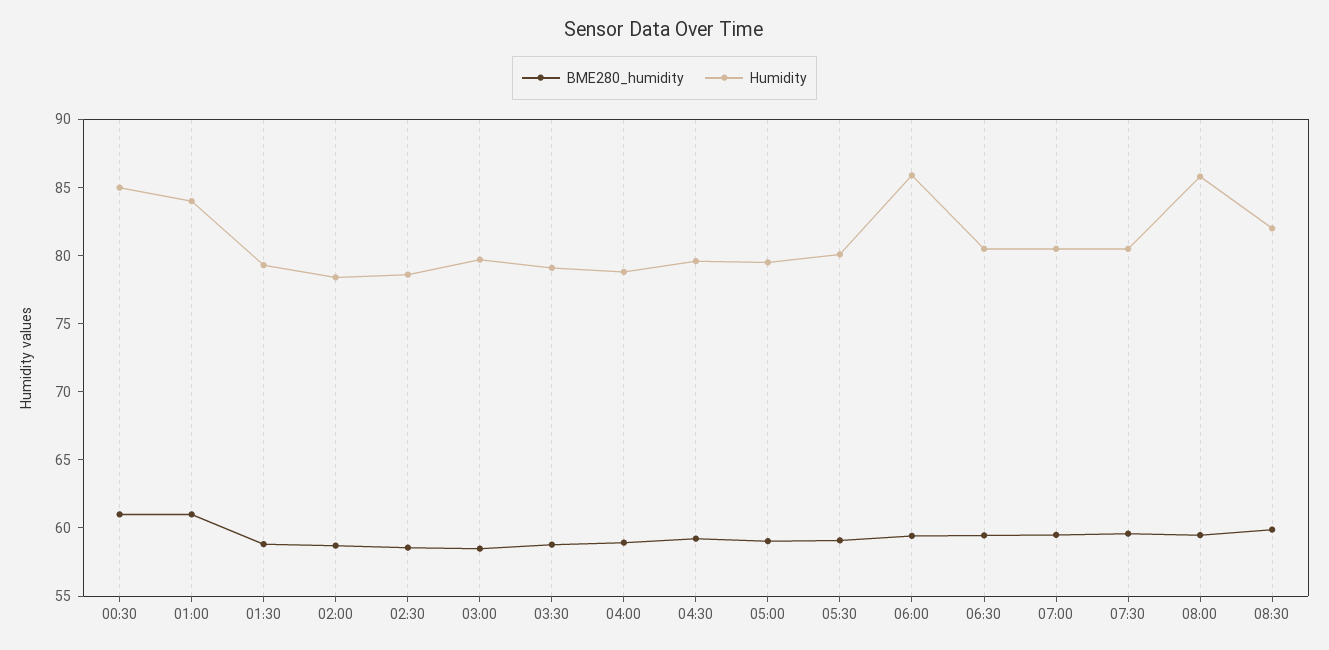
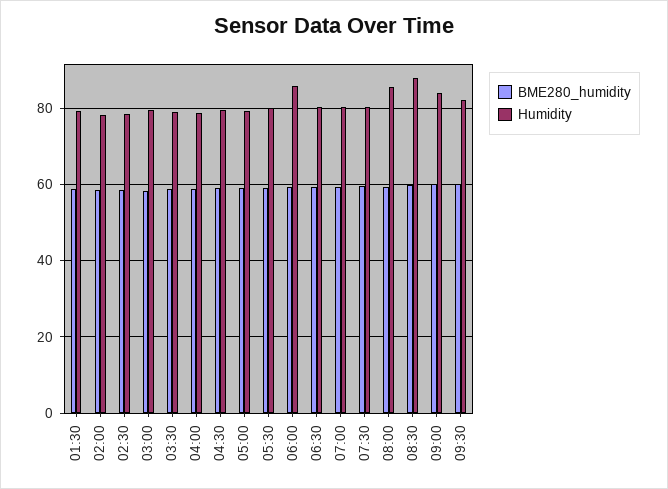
BME280_humidity, 00:30: 61 -> none
Humidity, 00:30: 85 -> none
BME280_humidity, 01:00: 61 -> none
Humidity, 01:00: 84 -> none
Humidity, 08:30: 82 -> 88
BME280_humidity, 09:00: none -> 60
Humidity, 09:00: none -> 84
BME280_humidity, 09:30: none -> 60
Humidity, 09:30: none -> 82

